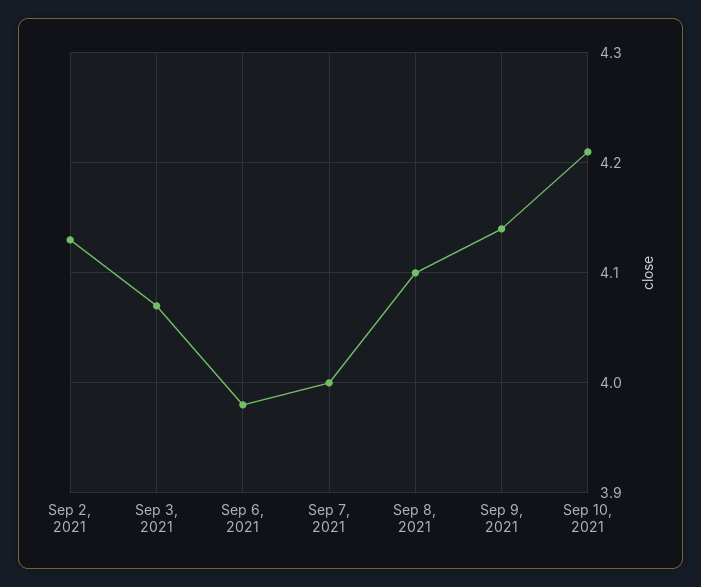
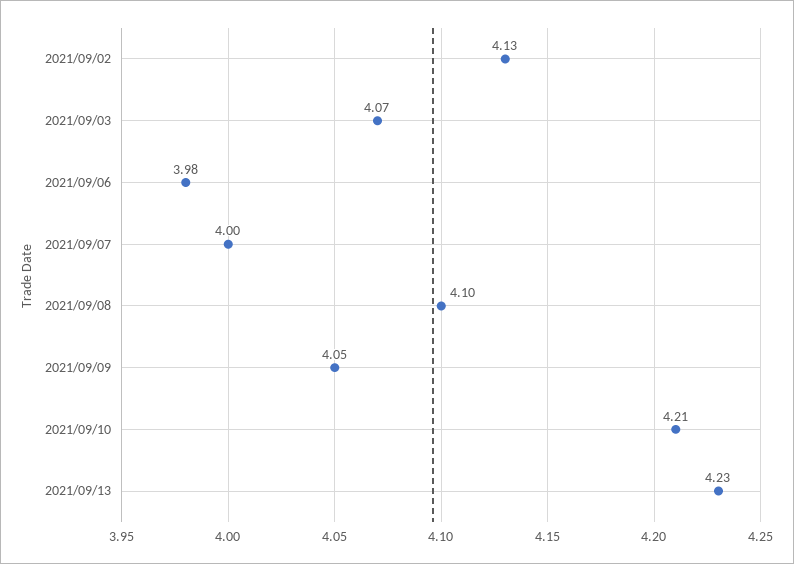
Sep 9, 2021: 4.14 -> 4.05
2021/09/13: none -> 4.23

